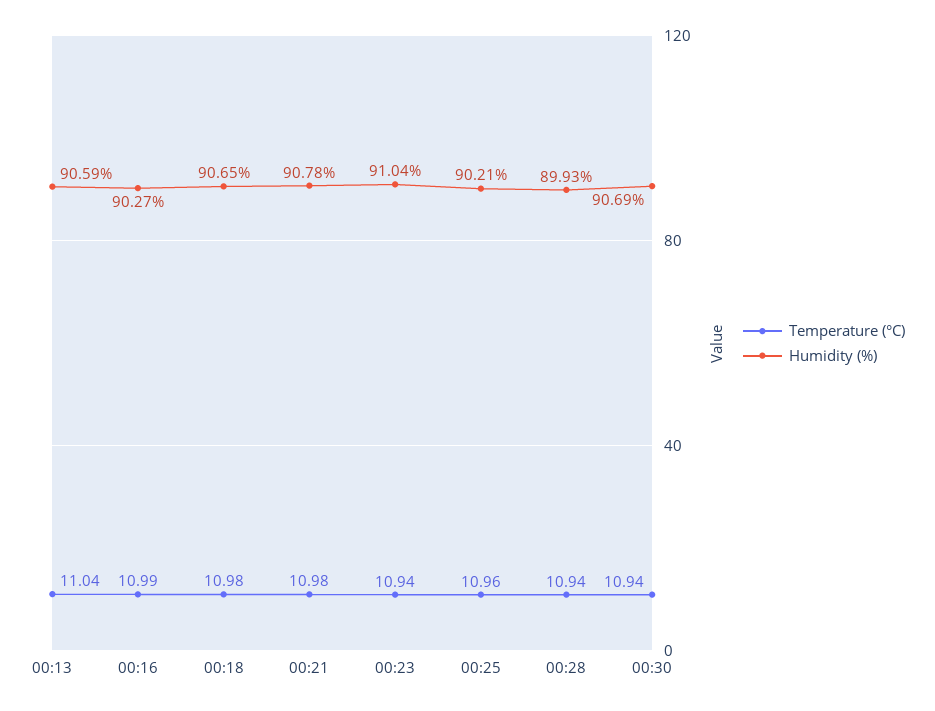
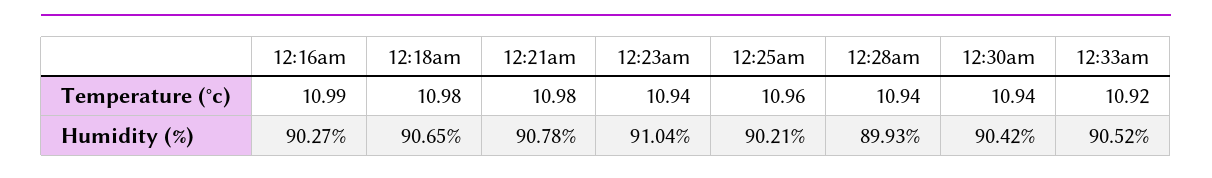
Temperature (°C), 00:13: 11.04 -> none
Humidity (%), 00:13: 90.59 -> none
Humidity (%), 00:30: 90.69 -> 90.42
Temperature (°C), 12:33am: none -> 10.92
Humidity (%), 12:33am: none -> 90.52

